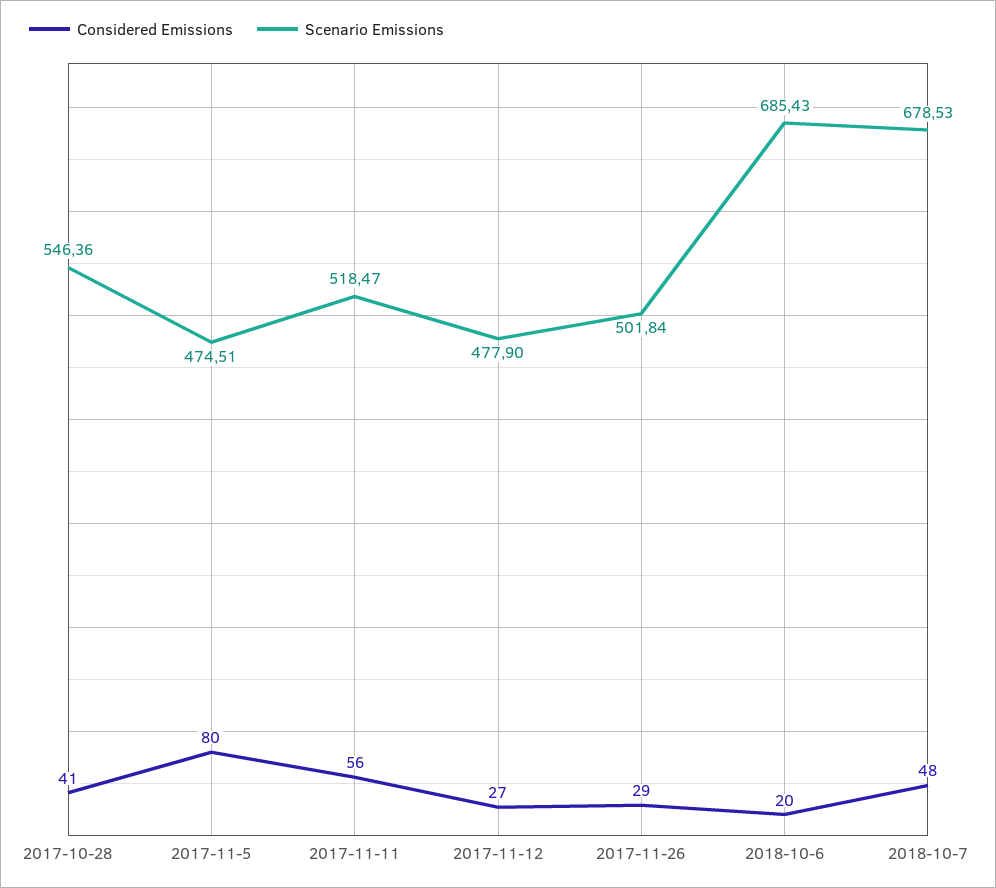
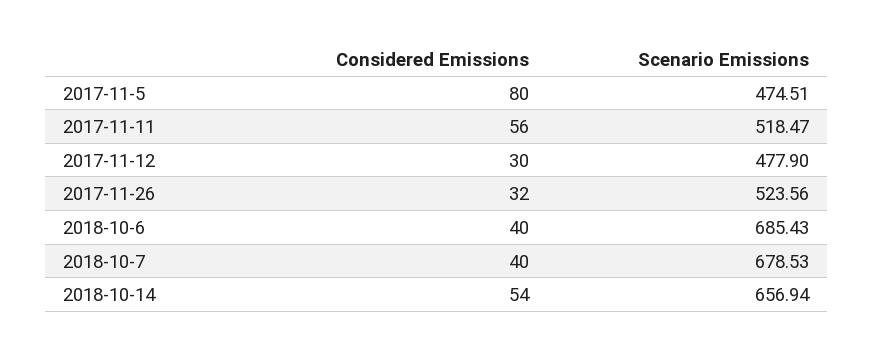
Considered Emissions, 2017-10-28: 41 -> none
Scenario Emissions, 2017-10-28: 546.36 -> none
Considered Emissions, 2017-11-12: 27 -> 30
Considered Emissions, 2017-11-26: 29 -> 32
Scenario Emissions, 2017-11-26: 501.84 -> 523.56
Considered Emissions, 2018-10-6: 20 -> 40
Considered Emissions, 2018-10-7: 48 -> 40
Considered Emissions, 2018-10-14: none -> 54
Scenario Emissions, 2018-10-14: none -> 656.94

